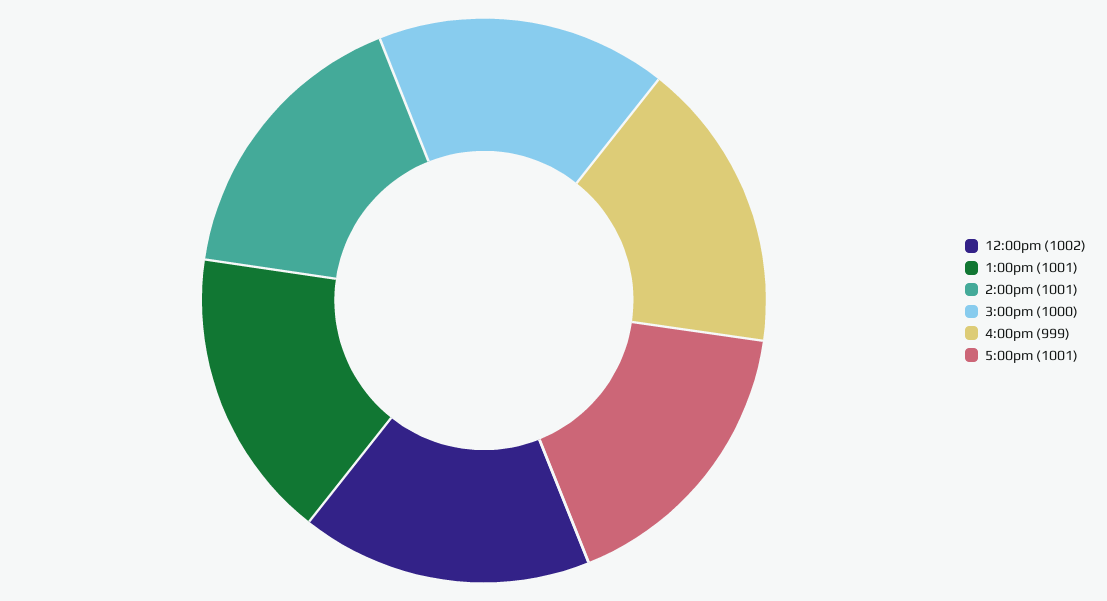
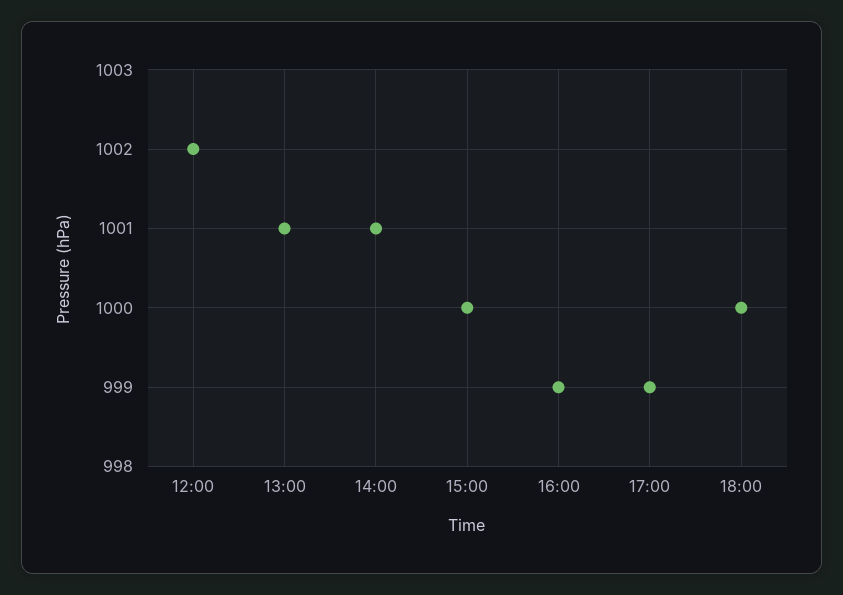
5:00pm: 1001 -> 999
18:00: none -> 1000

